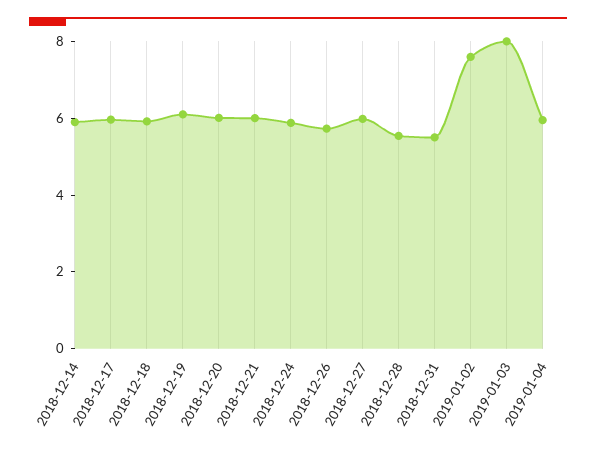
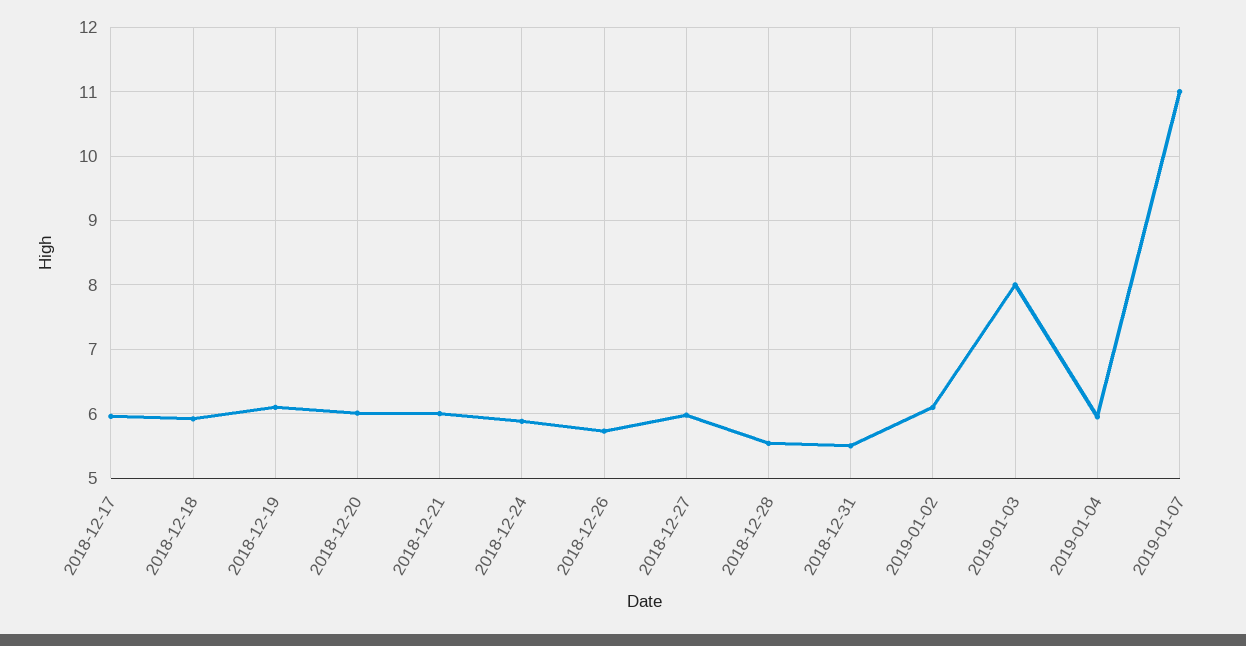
2018-12-14: 6 -> none
2019-01-02: 7.5 -> 6.1
2019-01-07: none -> 11

